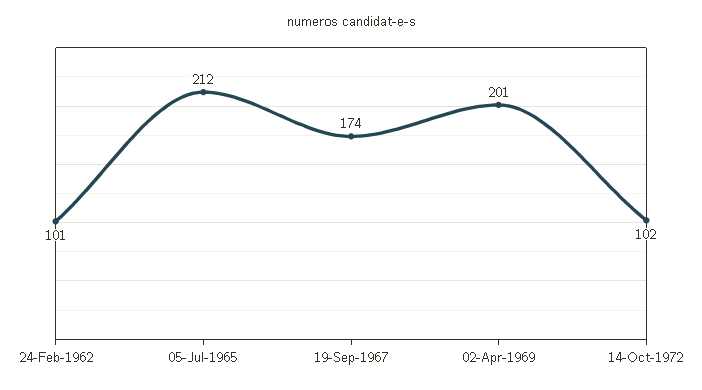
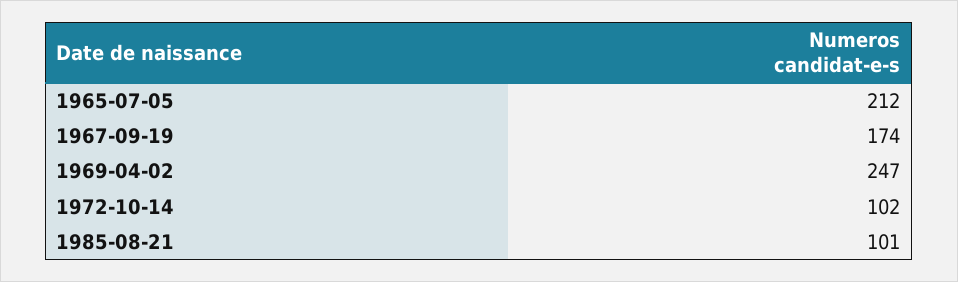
24-Feb-1962: 101 -> none
02-Apr-1969: 201 -> 247
1985-08-21: none -> 101

